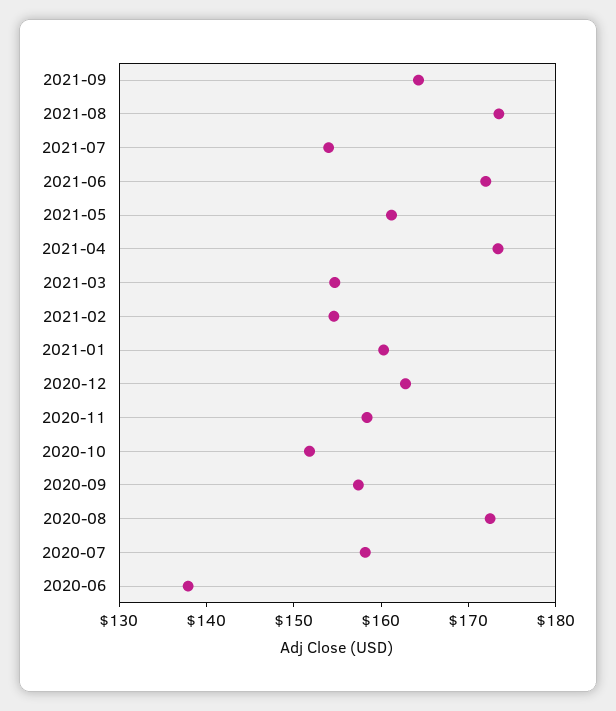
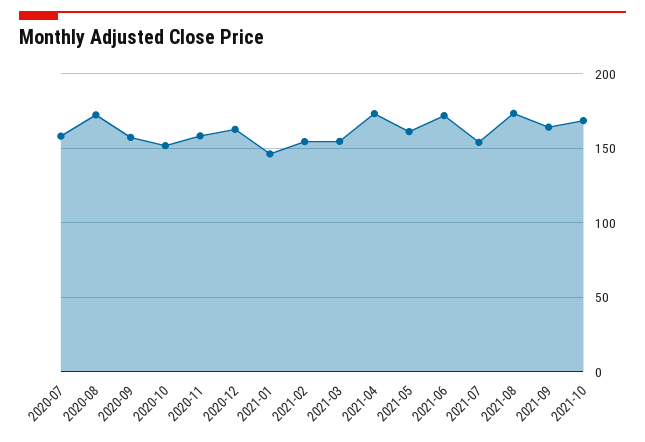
2021-01: 160 -> 145
2020-06: 138 -> none
2021-10: none -> 170

